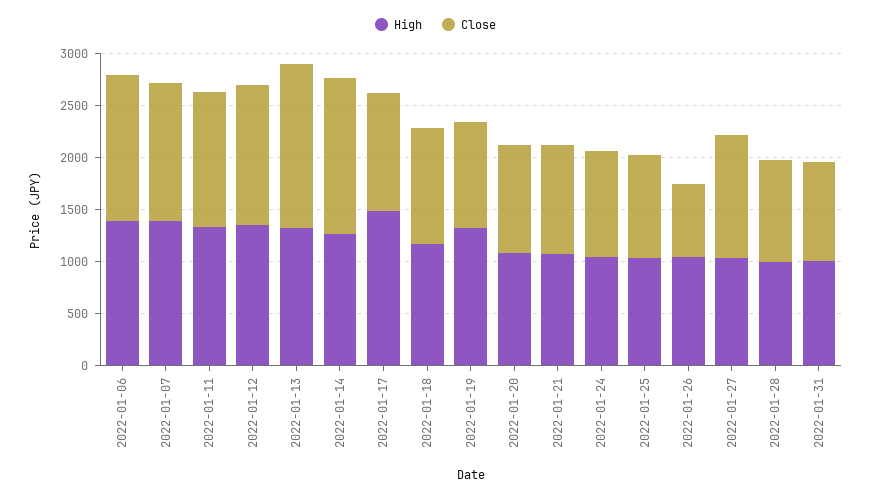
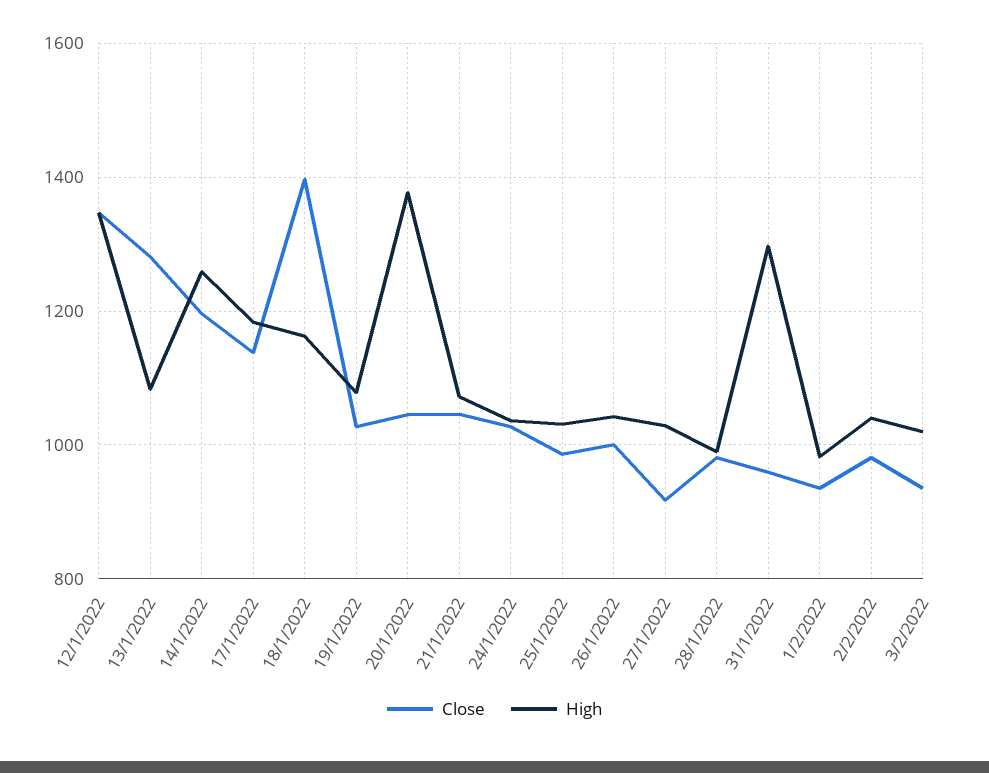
High, 2022-01-06: 1400 -> none
Close, 2022-01-06: 1400 -> none
High, 2022-01-07: 1400 -> none
Close, 2022-01-07: 1300 -> none
High, 2022-01-11: 1300 -> none
Close, 2022-01-11: 1300 -> none
High, 2022-01-13: 1300 -> 1080
Close, 2022-01-13: 1600 -> 1280
Close, 2022-01-14: 1500 -> 1200
High, 2022-01-17: 1500 -> 1180
Close, 2022-01-18: 1100 -> 1400
High, 2022-01-19: 1300 -> 1080
High, 2022-01-20: 1100 -> 1380
Close, 2022-01-26: 700 -> 1000
Close, 2022-01-27: 1200 -> 920
High, 2022-01-31: 1000 -> 1300
Close, 1/2/2022: none -> 940
High, 1/2/2022: none -> 980
Close, 2/2/2022: none -> 980
High, 2/2/2022: none -> 1040
Close, 3/2/2022: none -> 940
High, 3/2/2022: none -> 1020

